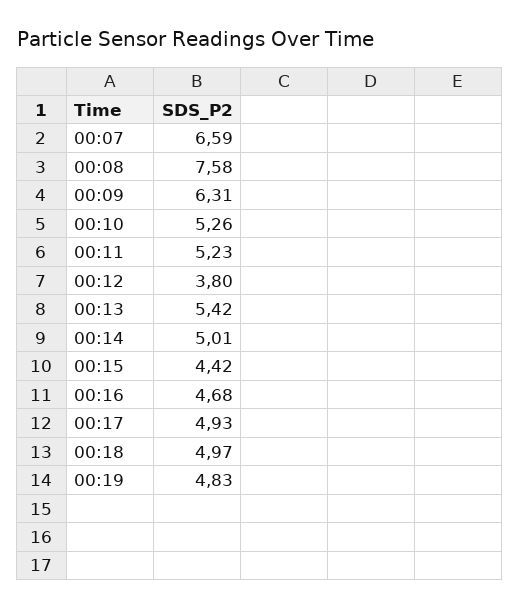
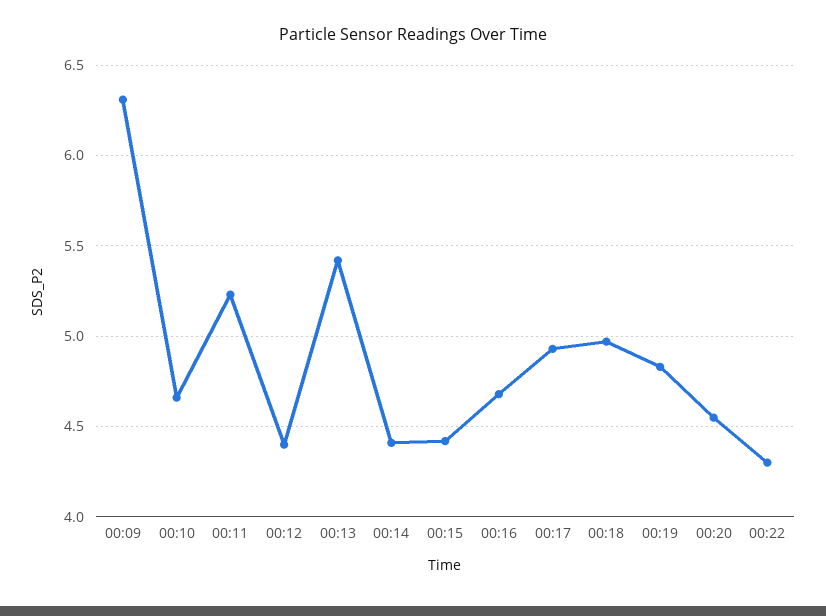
00:07: 6.59 -> none
00:08: 7.58 -> none
00:10: 5.26 -> 4.65
00:12: 3.8 -> 4.4
00:14: 5.01 -> 4.4
00:20: none -> 4.55
00:22: none -> 4.3

